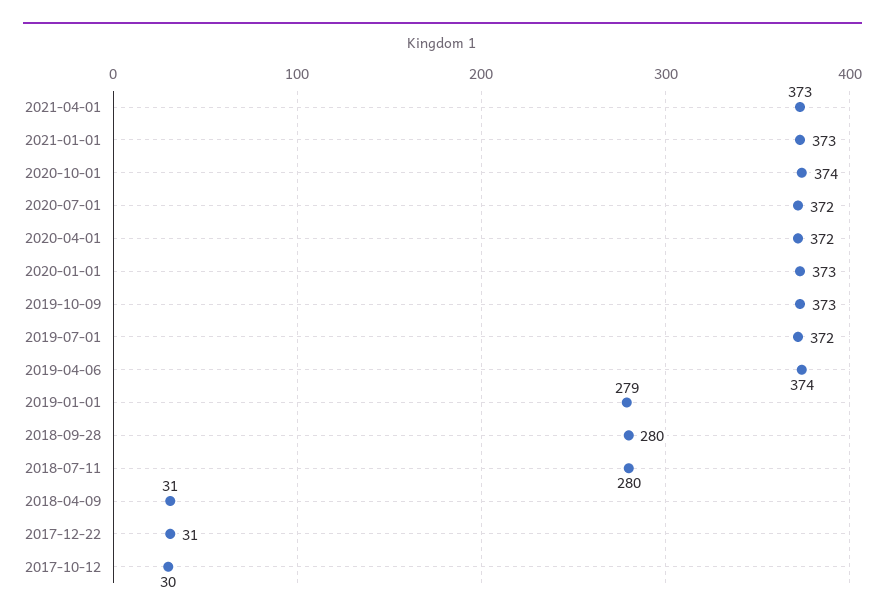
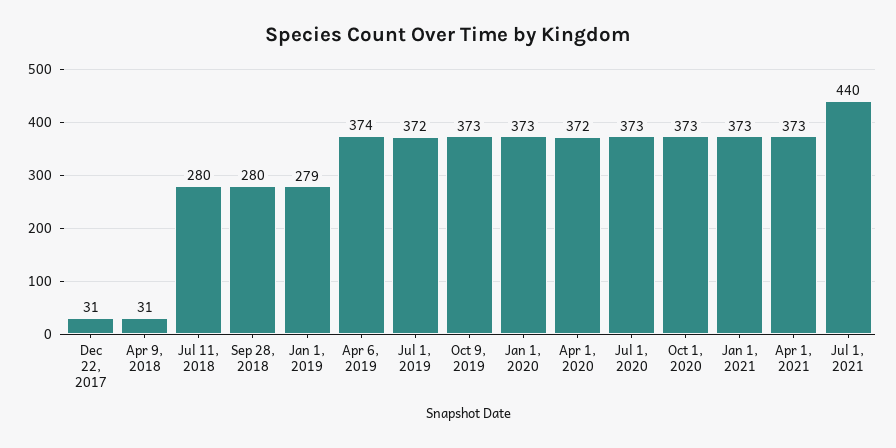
2020-10-01: 374 -> 373
2020-07-01: 372 -> 373
2017-10-12: 30 -> none
Jul 1, 2021: none -> 440

